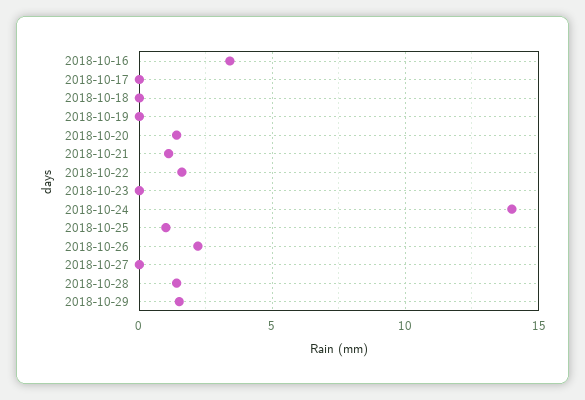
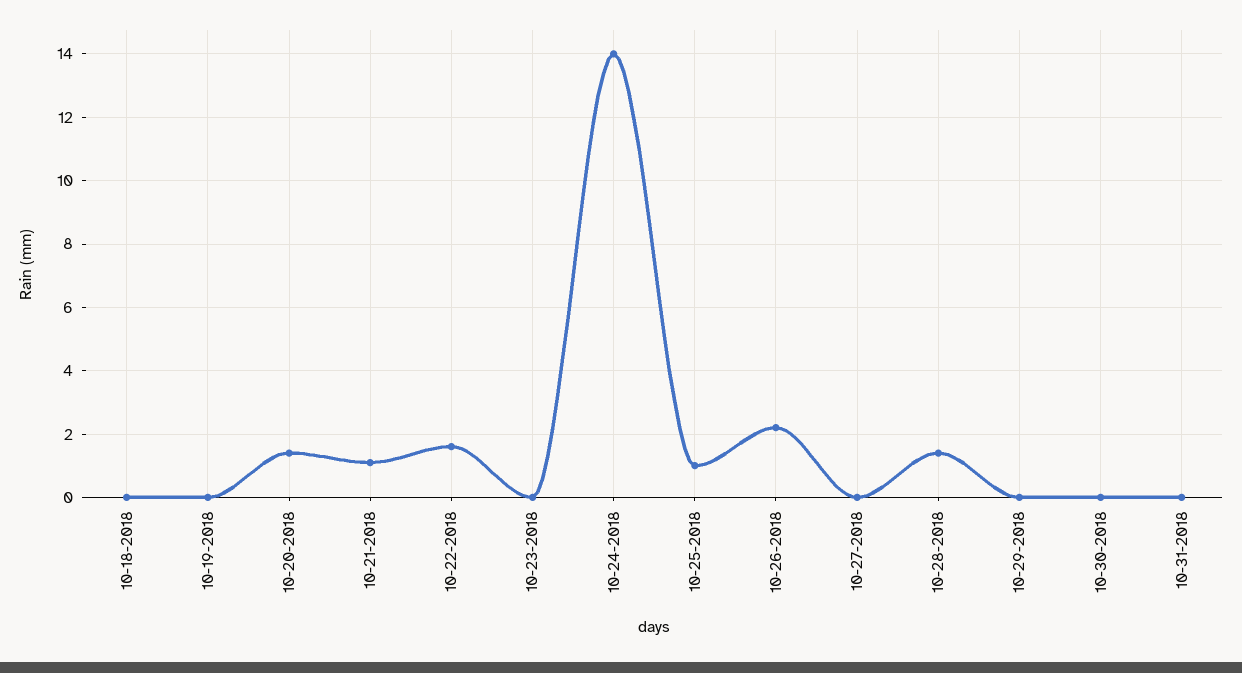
2018-10-16: 3.5 -> none
2018-10-17: 0 -> none
2018-10-29: 1.5 -> 0
10-30-2018: none -> 0
10-31-2018: none -> 0

